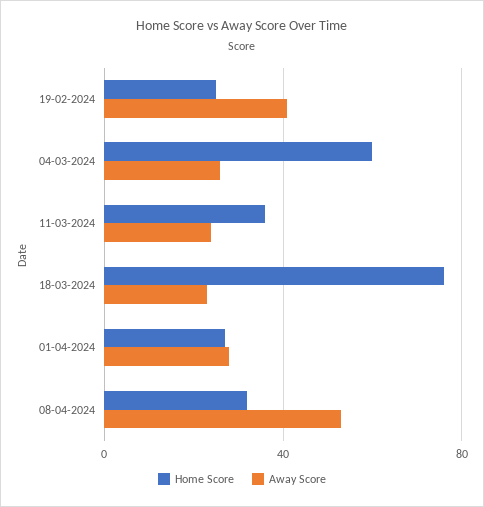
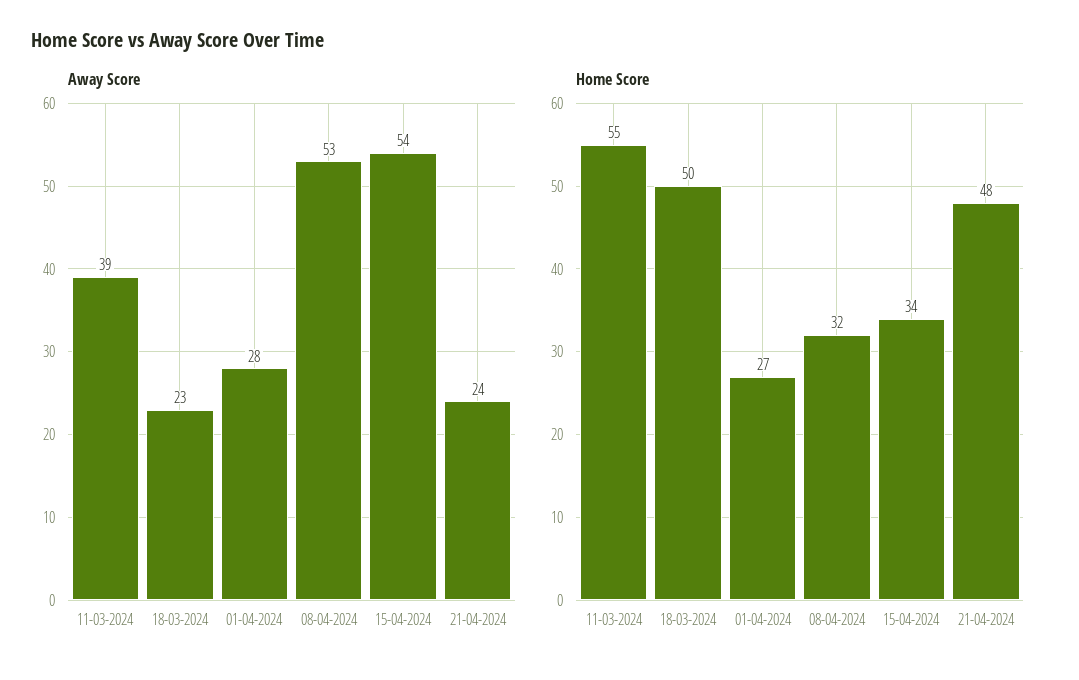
Home Score, 19-02-2024: 25 -> none
Away Score, 19-02-2024: 40 -> none
Home Score, 04-03-2024: 60 -> none
Away Score, 04-03-2024: 25 -> none
Home Score, 11-03-2024: 35 -> 55
Away Score, 11-03-2024: 25 -> 39
Home Score, 18-03-2024: 75 -> 50
Away Score, 15-04-2024: none -> 54
Away Score, 21-04-2024: none -> 24
Home Score, 15-04-2024: none -> 34
Home Score, 21-04-2024: none -> 48

